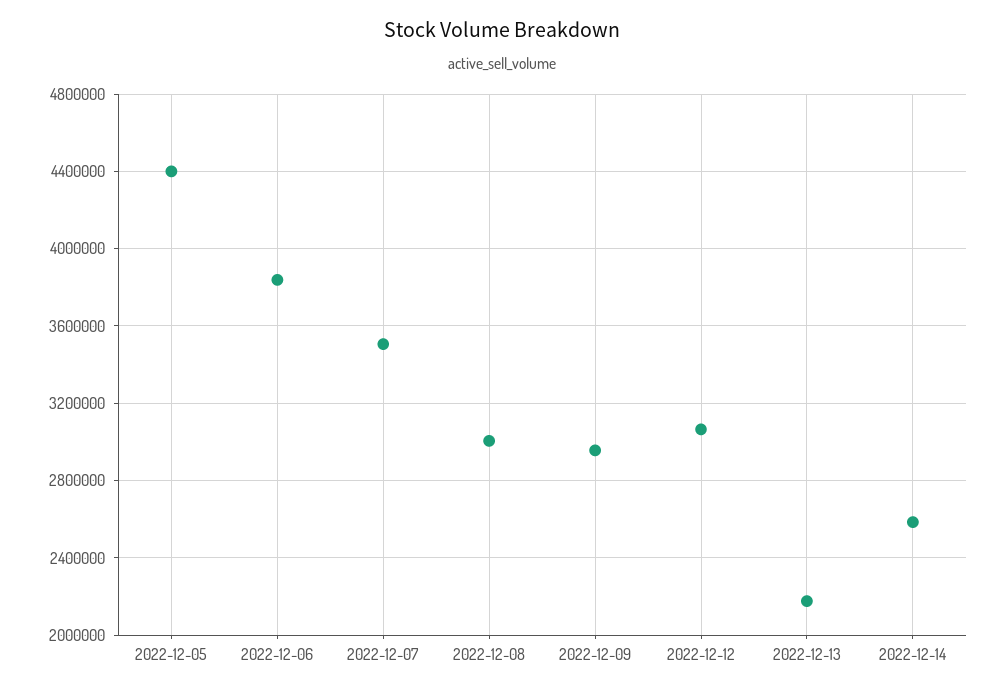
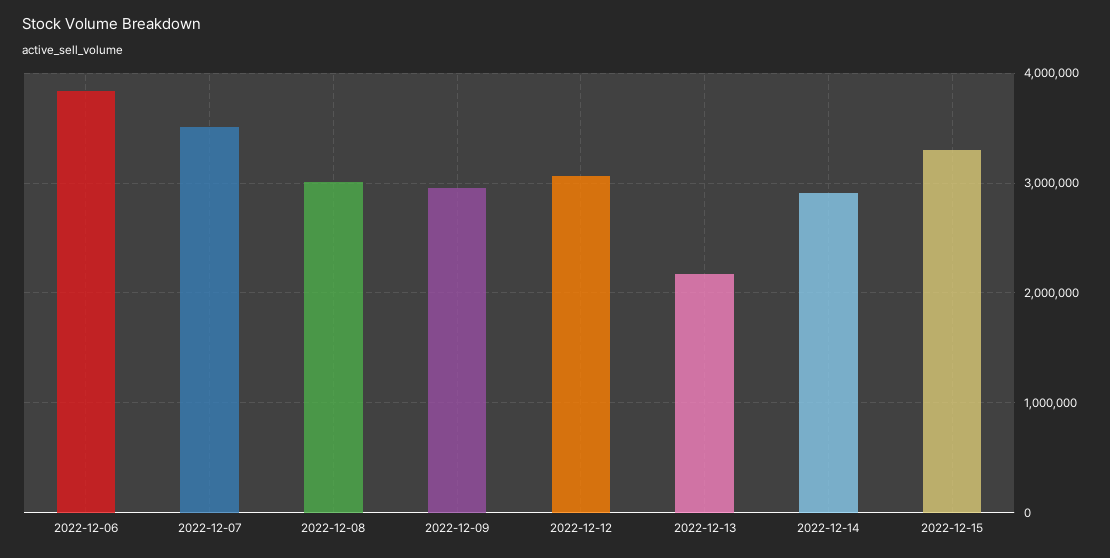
2022-12-05: 4400000 -> none
2022-12-14: 2600000 -> 2900000
2022-12-15: none -> 3300000

